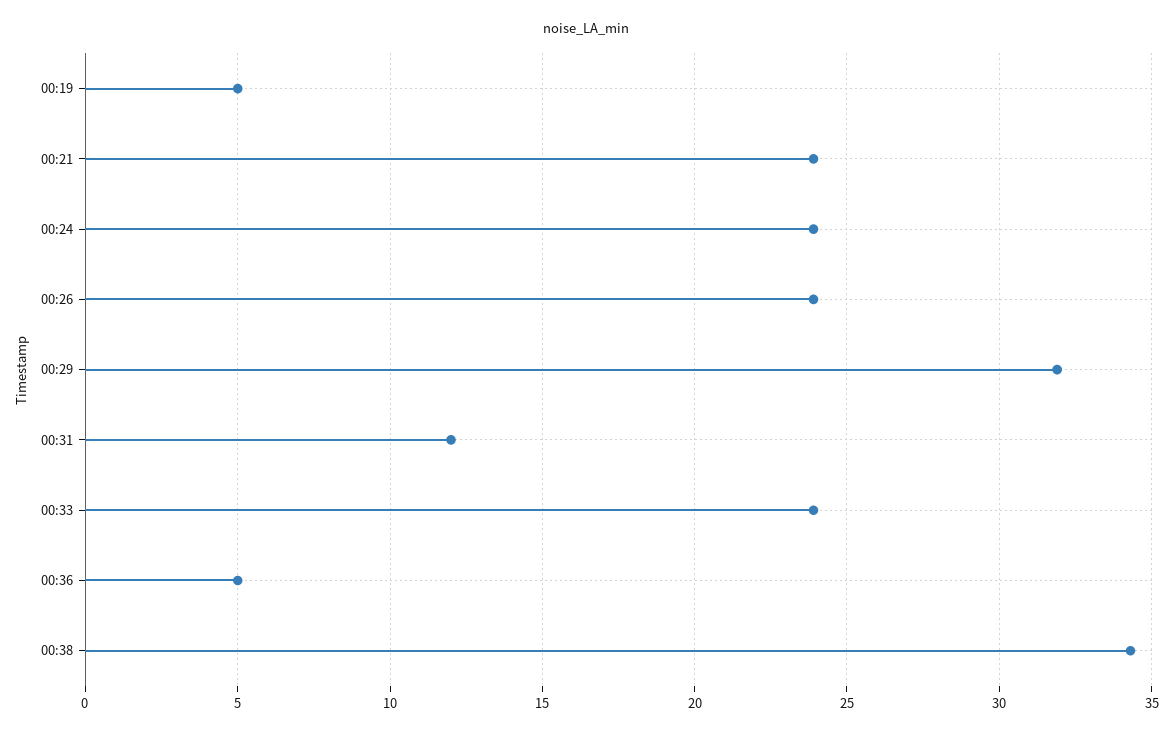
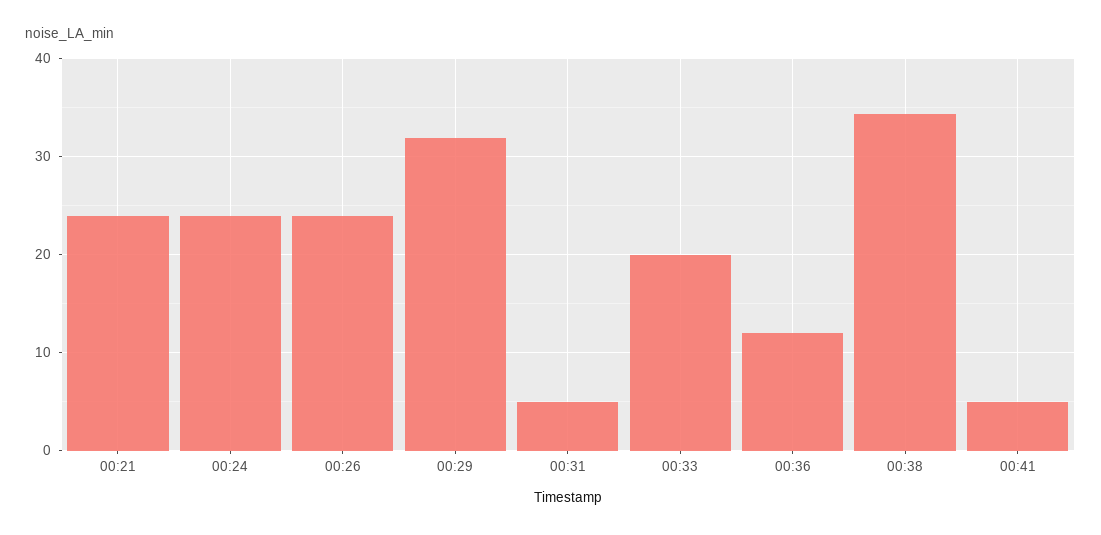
00:19: 5 -> none
00:31: 12 -> 5
00:33: 24 -> 20
00:36: 5 -> 12
00:41: none -> 5

